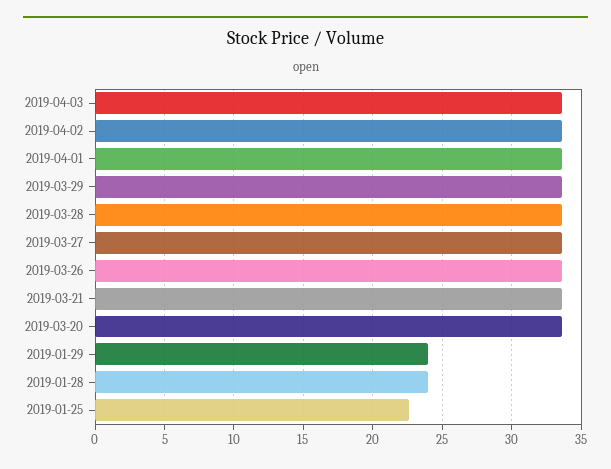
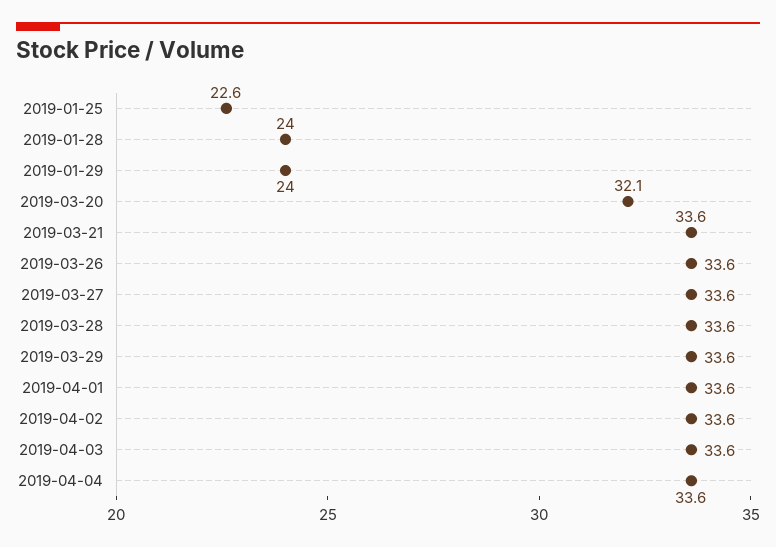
2019-03-20: 33.5 -> 32.1
2019-04-04: none -> 33.6

